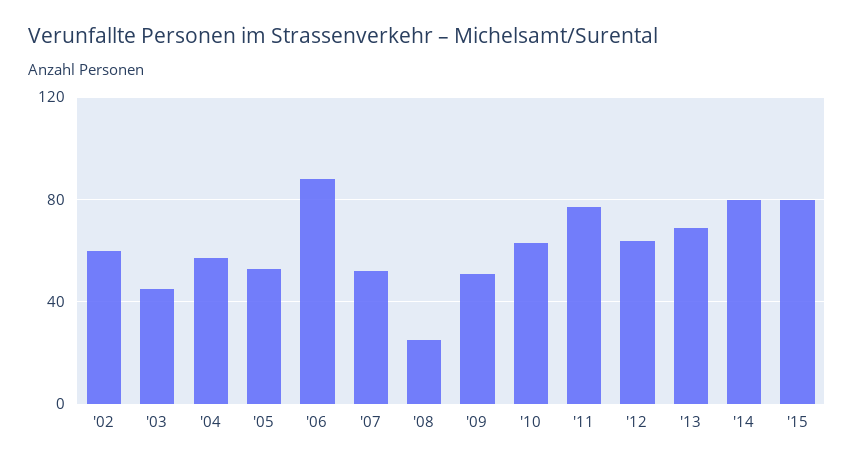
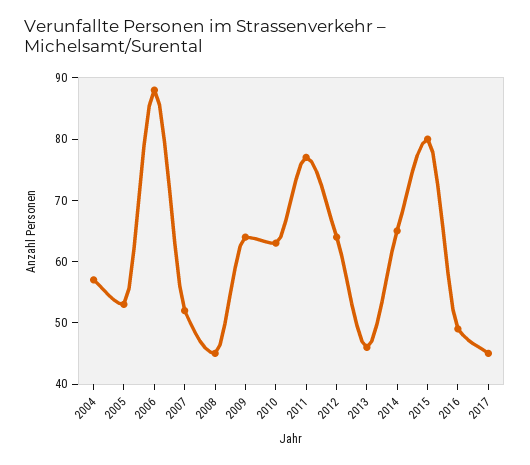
'02: 60 -> none
'03: 45 -> none
'08: 25 -> 45
'09: 50 -> 65
'13: 70 -> 45
'14: 80 -> 65
2016: none -> 50
2017: none -> 45

